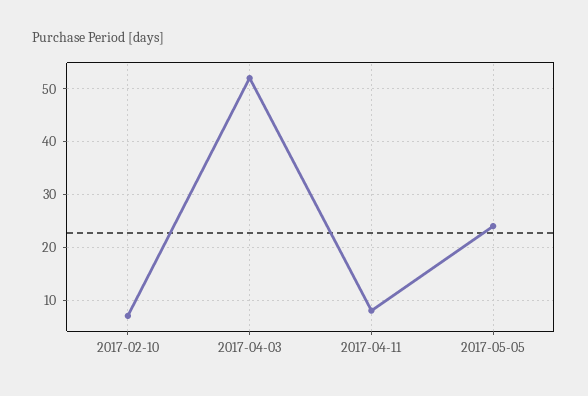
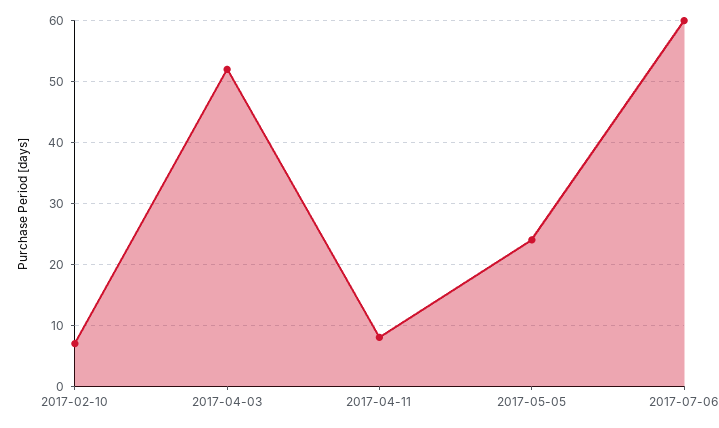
2017-07-06: none -> 60

